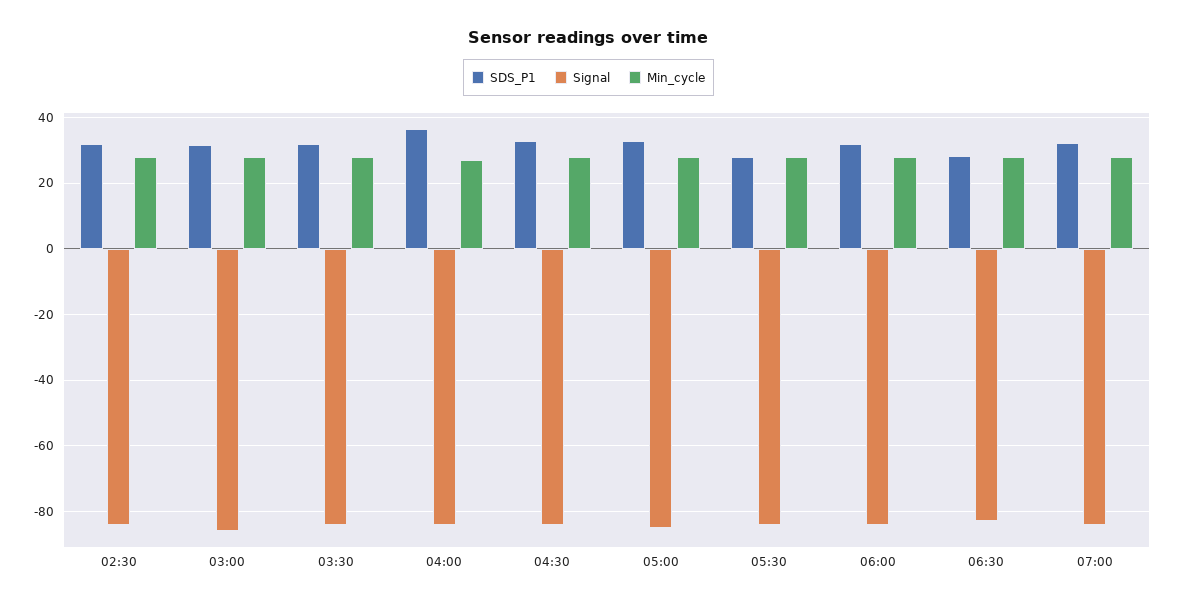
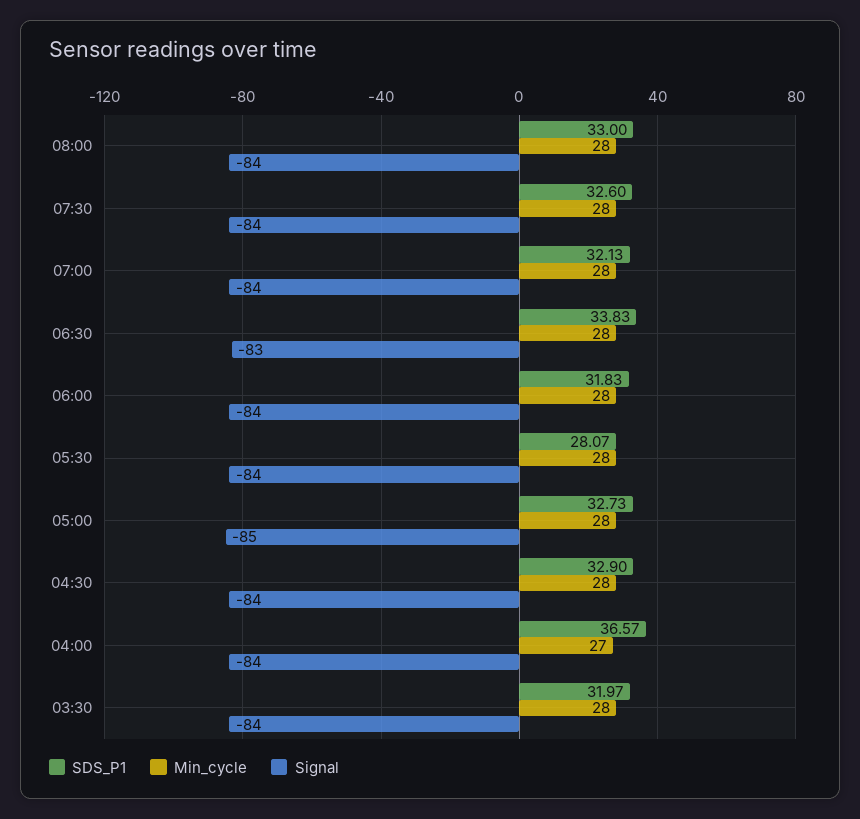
SDS_P1, 02:30: 32 -> none
Signal, 02:30: -84 -> none
Min_cycle, 02:30: 28 -> none
SDS_P1, 03:00: 32 -> none
Signal, 03:00: -86 -> none
Min_cycle, 03:00: 28 -> none
SDS_P1, 06:30: 28 -> 33.83
SDS_P1, 08:00: none -> 33
Min_cycle, 08:00: none -> 28
Signal, 08:00: none -> -84
SDS_P1, 07:30: none -> 32.6
Min_cycle, 07:30: none -> 28
Signal, 07:30: none -> -84

